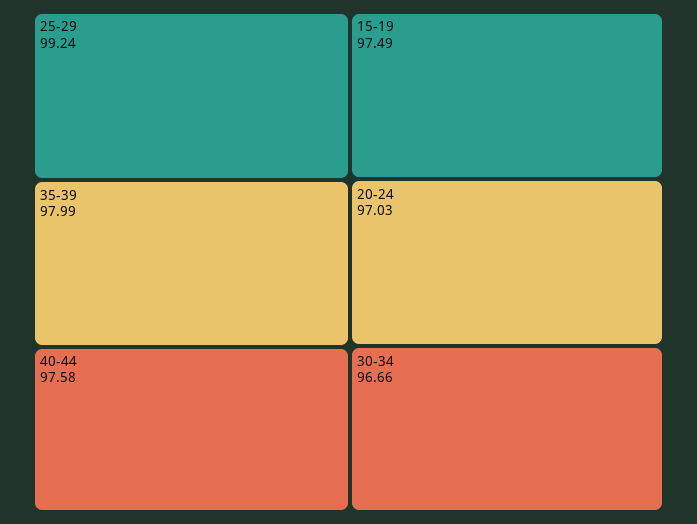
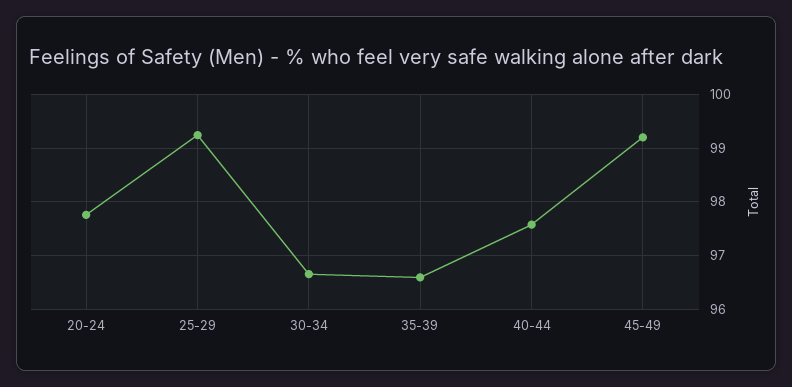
35-39: 97.99 -> 96.6
15-19: 97.49 -> none
20-24: 97.03 -> 97.8
45-49: none -> 99.2

